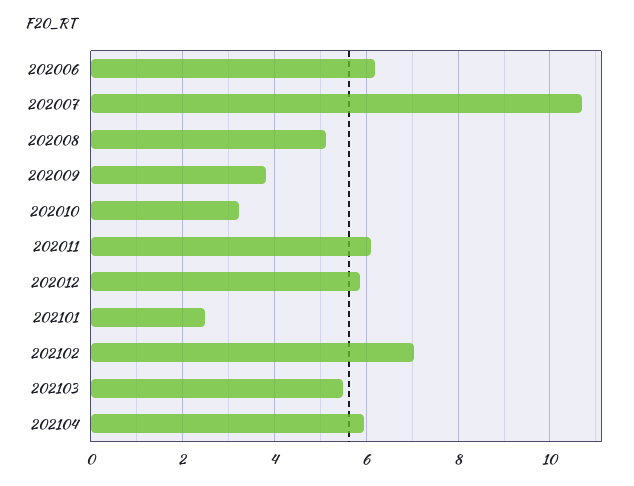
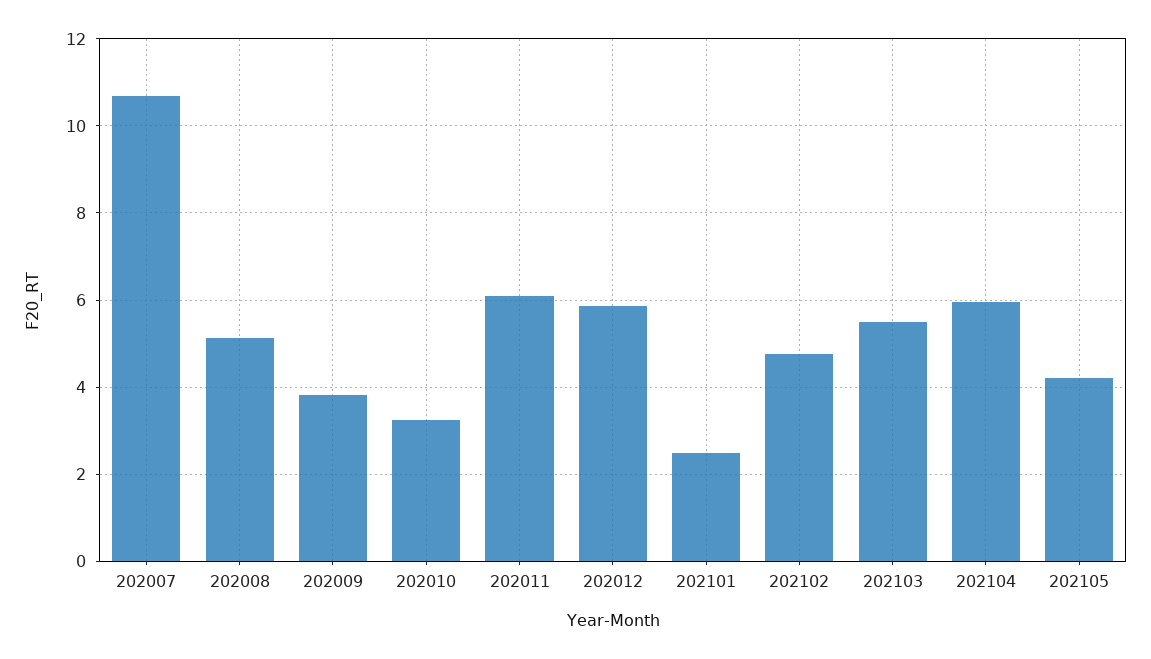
202006: 6.2 -> none
202102: 7 -> 4.8
202105: none -> 4.2

